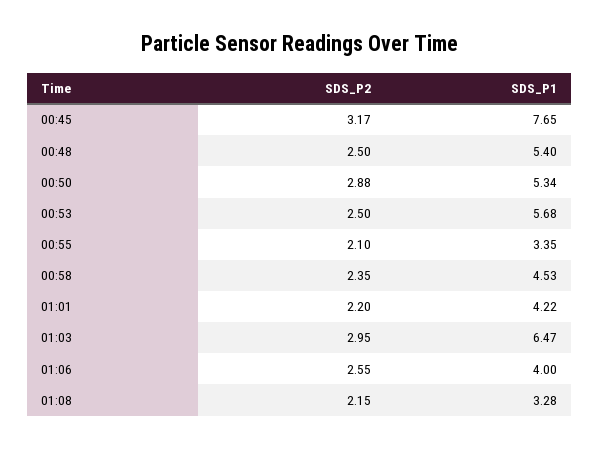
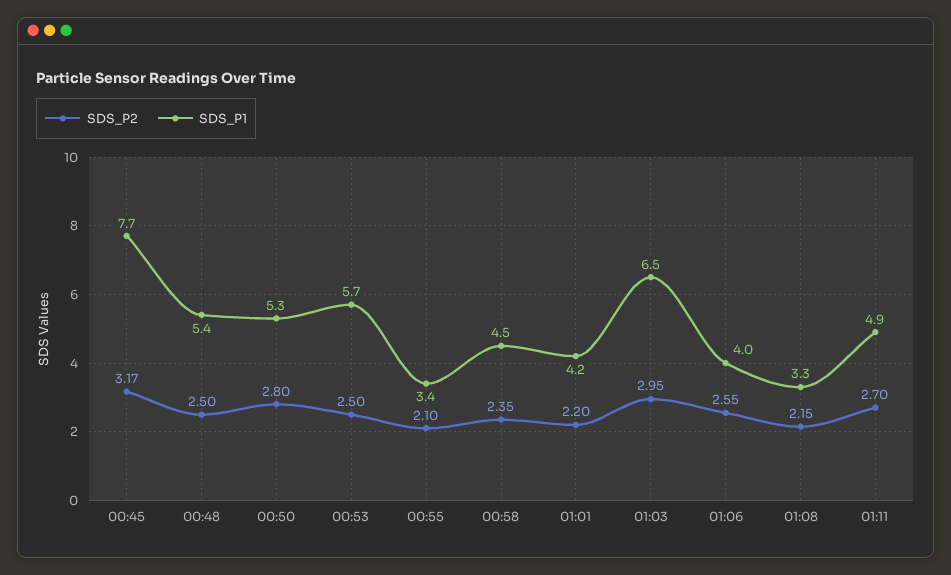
SDS_P2, 00:50: 2.88 -> 2.8
SDS_P2, 01:11: none -> 2.7
SDS_P1, 01:11: none -> 4.9

